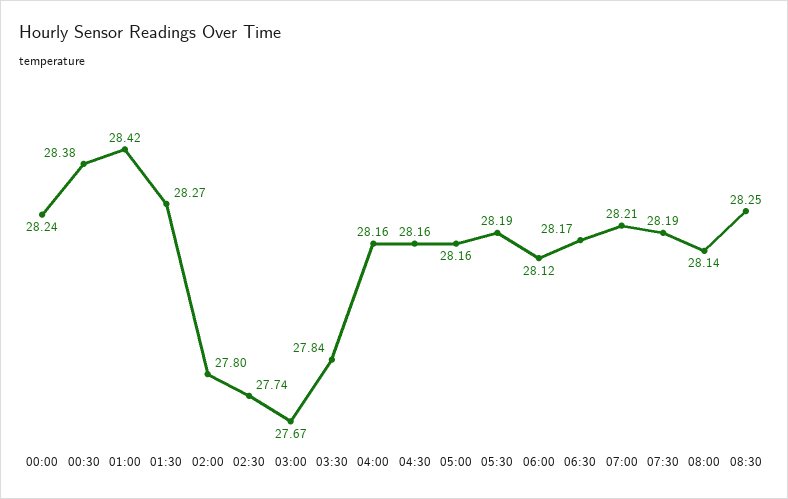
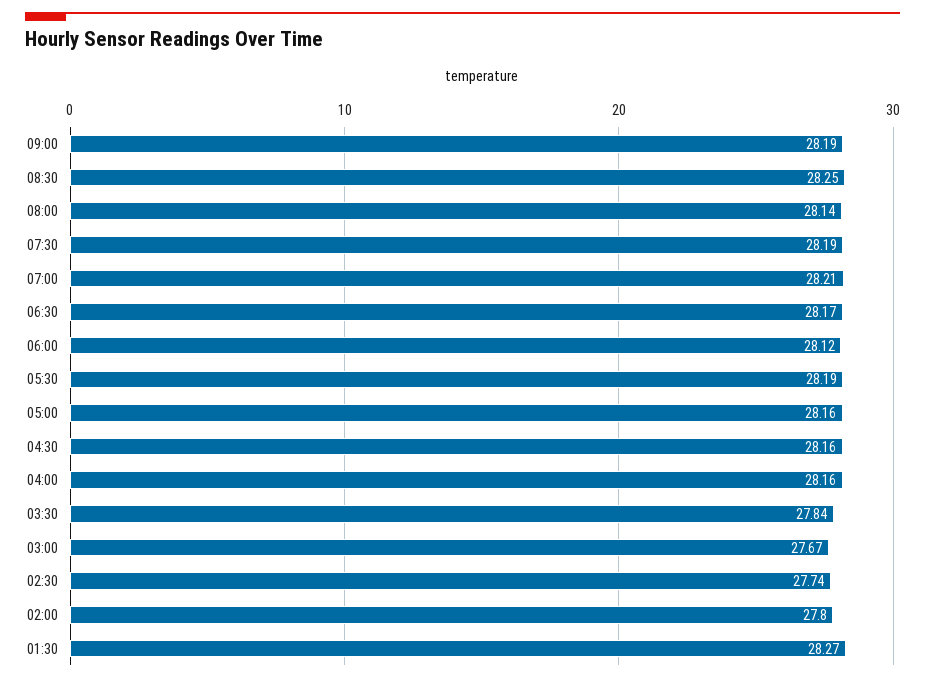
00:00: 28.24 -> none
00:30: 28.38 -> none
01:00: 28.42 -> none
09:00: none -> 28.19

